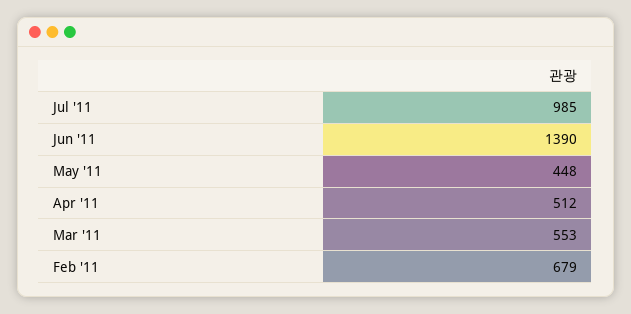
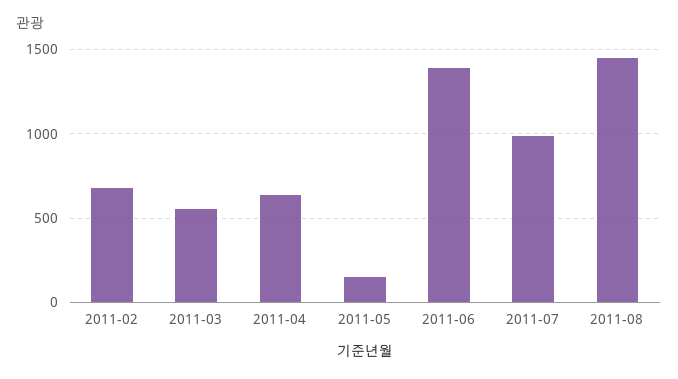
May '11: 448 -> 150
Apr '11: 512 -> 650
2011-08: none -> 1450

